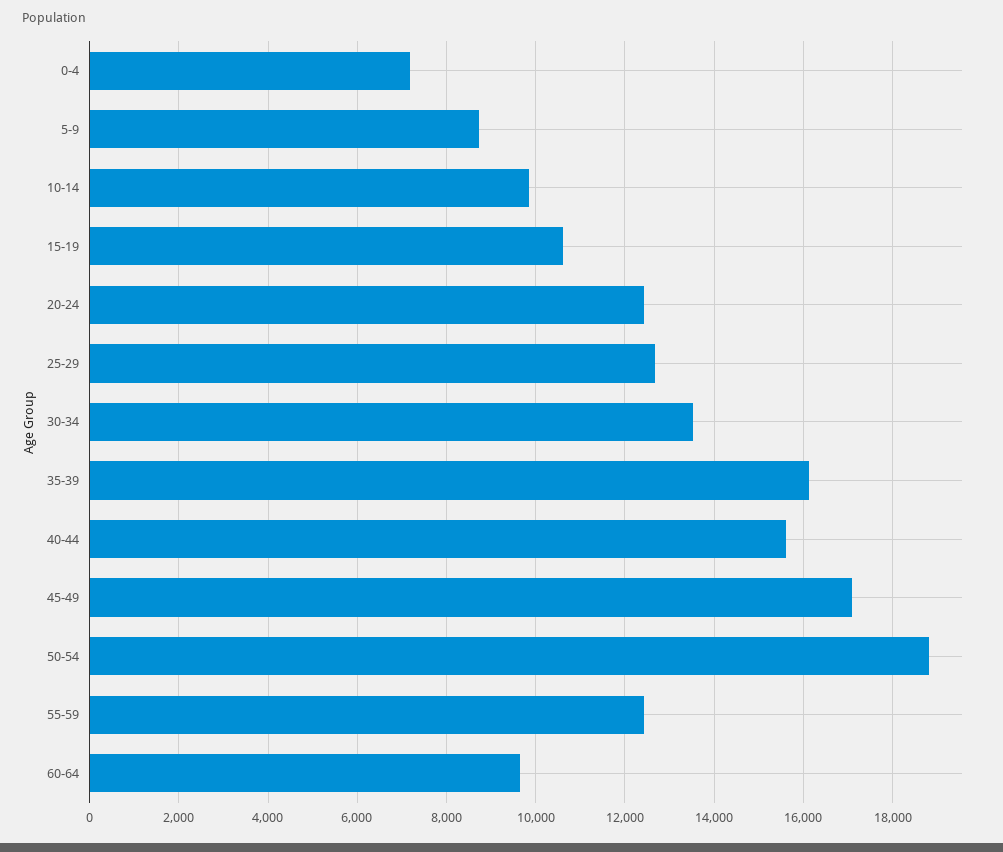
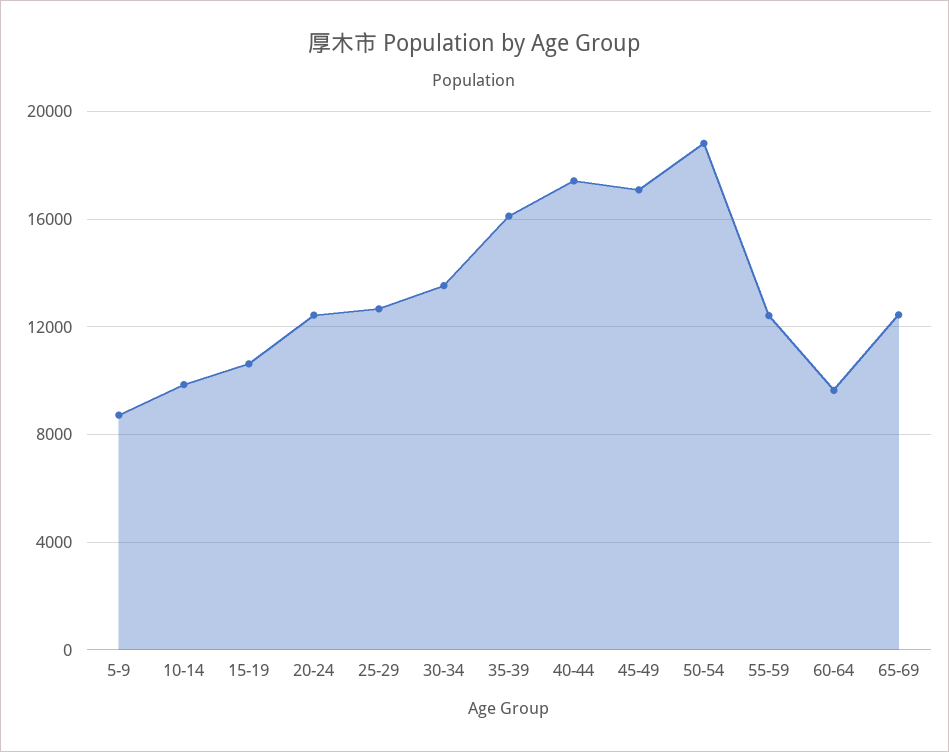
0-4: 7200 -> none
40-44: 15600 -> 17500
65-69: none -> 12500

